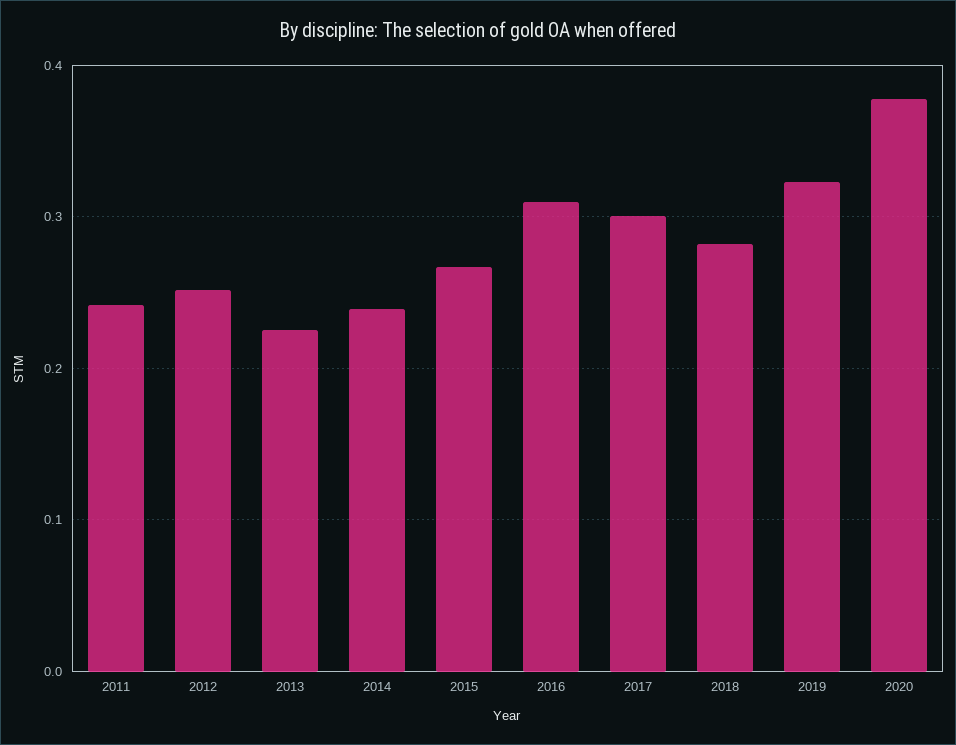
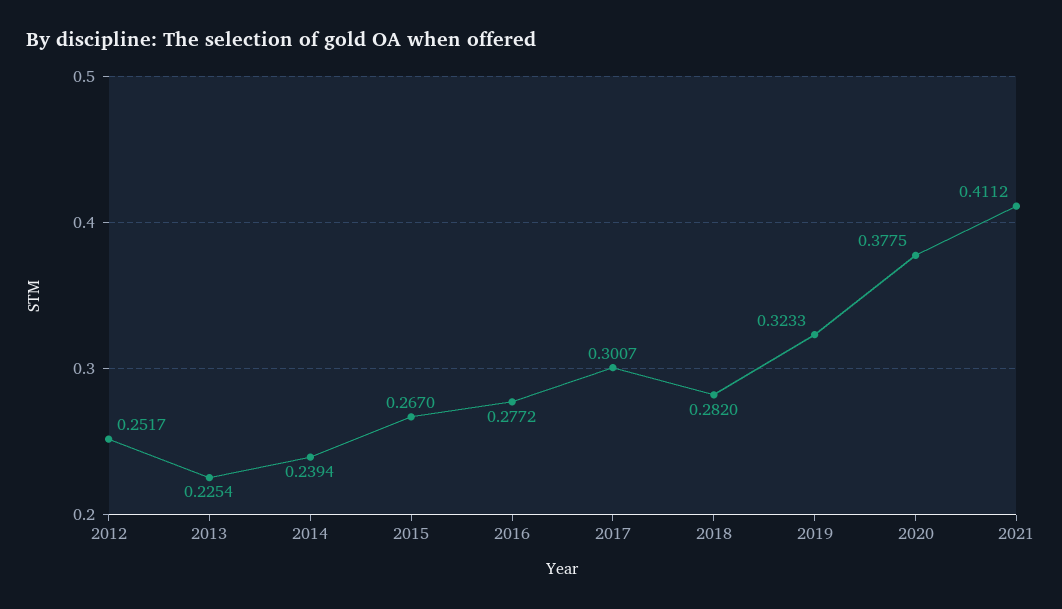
2011: 0.24 -> none
2016: 0.31 -> 0.2772
2021: none -> 0.4112

